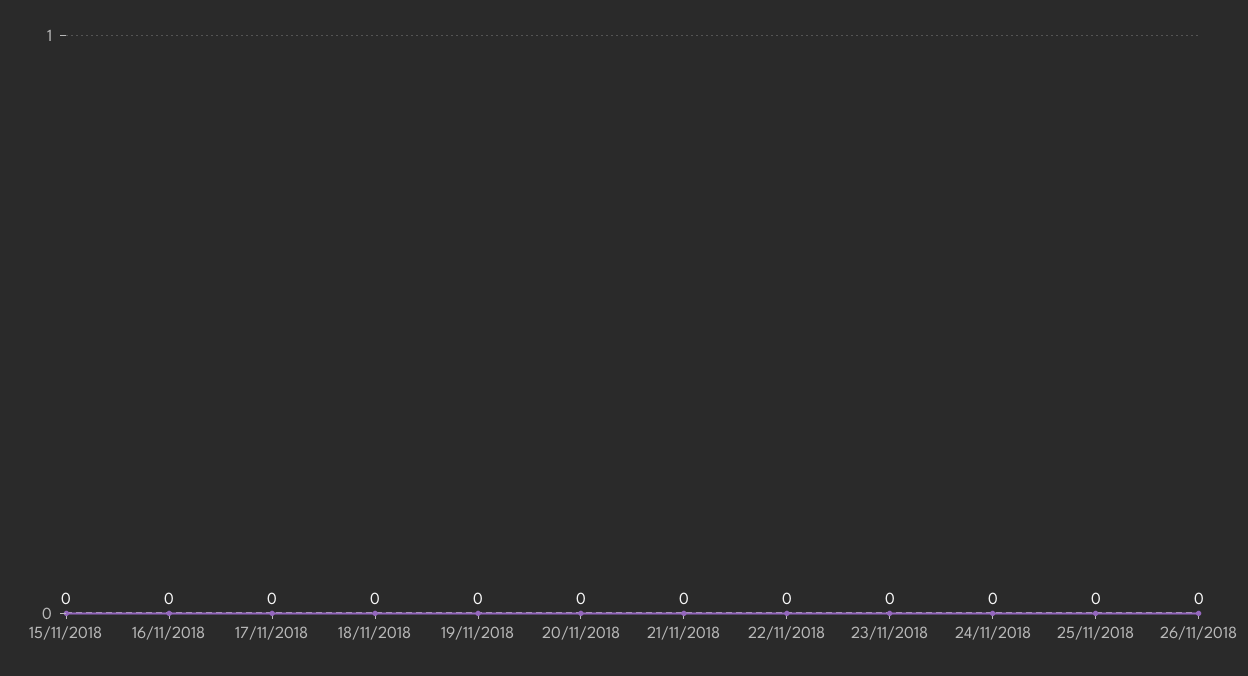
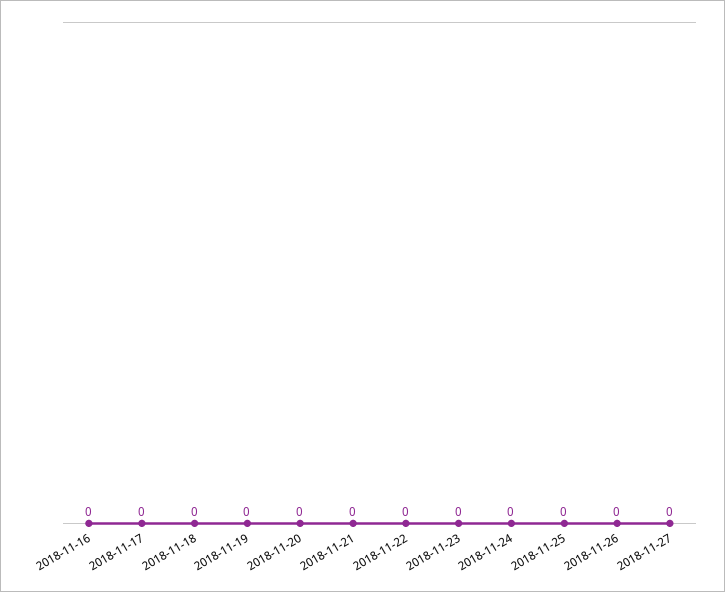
15/11/2018: 0 -> none
2018-11-27: none -> 0

